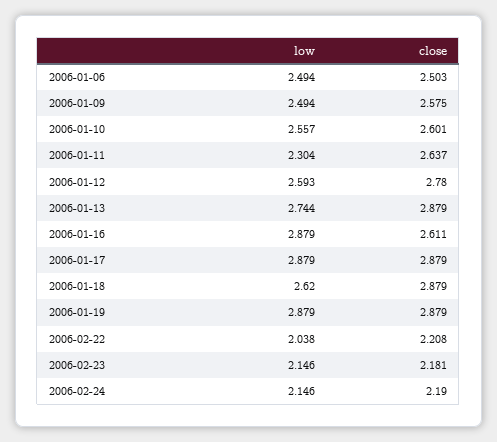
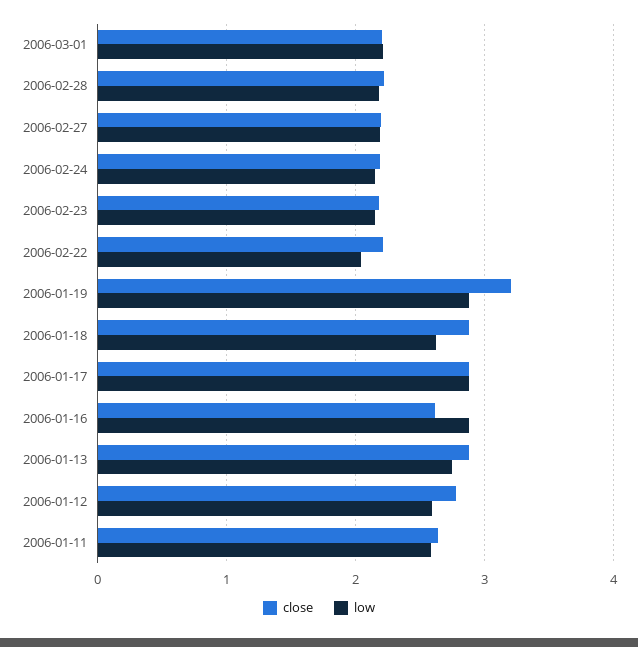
low, 2006-01-06: 2.494 -> none
close, 2006-01-06: 2.503 -> none
low, 2006-01-09: 2.494 -> none
close, 2006-01-09: 2.575 -> none
low, 2006-01-10: 2.557 -> none
close, 2006-01-10: 2.601 -> none
low, 2006-01-11: 2.304 -> 2.6
close, 2006-01-19: 2.879 -> 3.2
close, 2006-03-01: none -> 2.2
low, 2006-03-01: none -> 2.2
close, 2006-02-28: none -> 2.2
low, 2006-02-28: none -> 2.2
close, 2006-02-27: none -> 2.2
low, 2006-02-27: none -> 2.2

